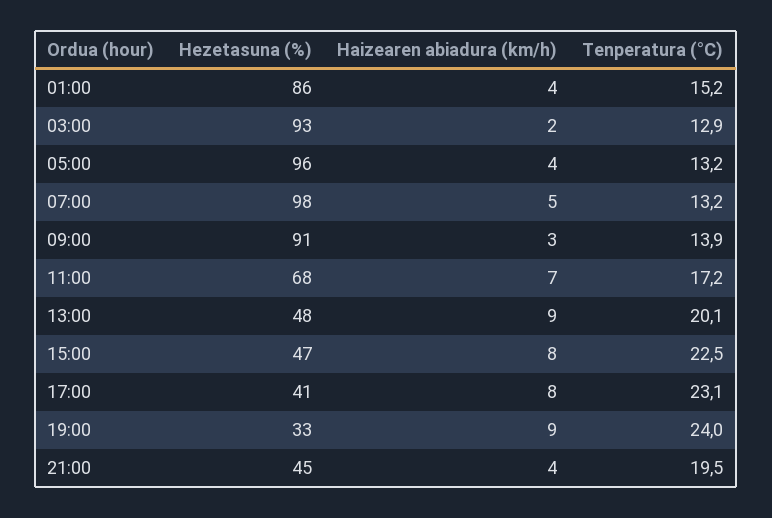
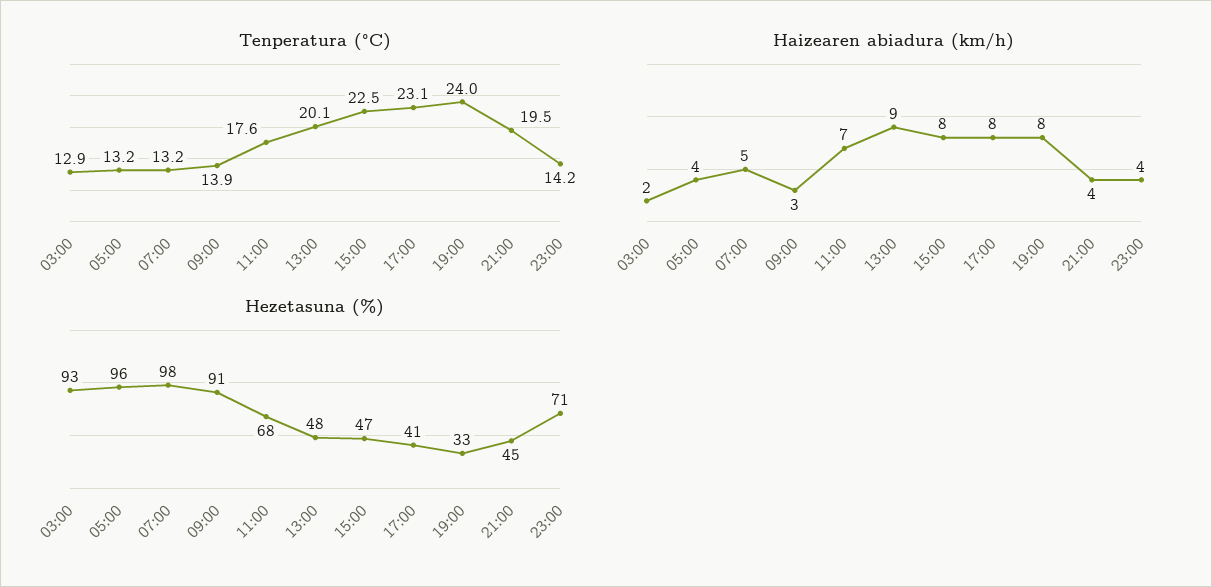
Hezetasuna (%), 01:00: 86 -> none
Haizearen abiadura (km/h), 01:00: 4 -> none
Tenperatura (°C), 01:00: 15.2 -> none
Tenperatura (°C), 11:00: 17.2 -> 17.6
Haizearen abiadura (km/h), 19:00: 9 -> 8
Tenperatura (°C), 23:00: none -> 14.2
Haizearen abiadura (km/h), 23:00: none -> 4
Hezetasuna (%), 23:00: none -> 71

